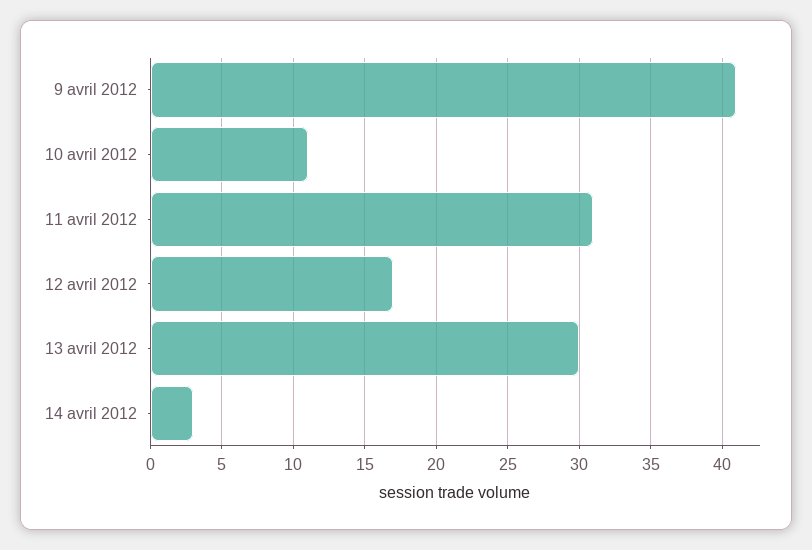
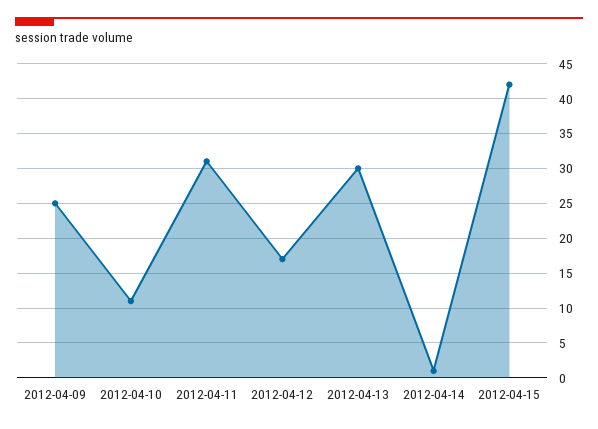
9 avril 2012: 41 -> 25
14 avril 2012: 3 -> 1
2012-04-15: none -> 42

